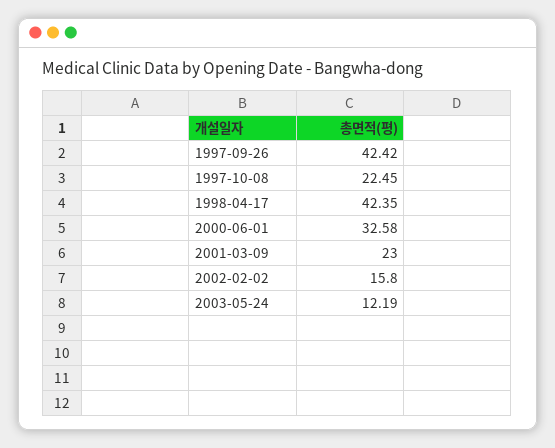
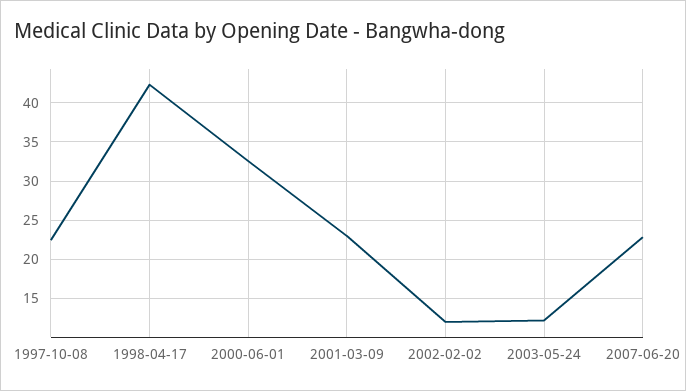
1997-09-26: 42.42 -> none
2002-02-02: 15.8 -> 12
2007-06-20: none -> 23

